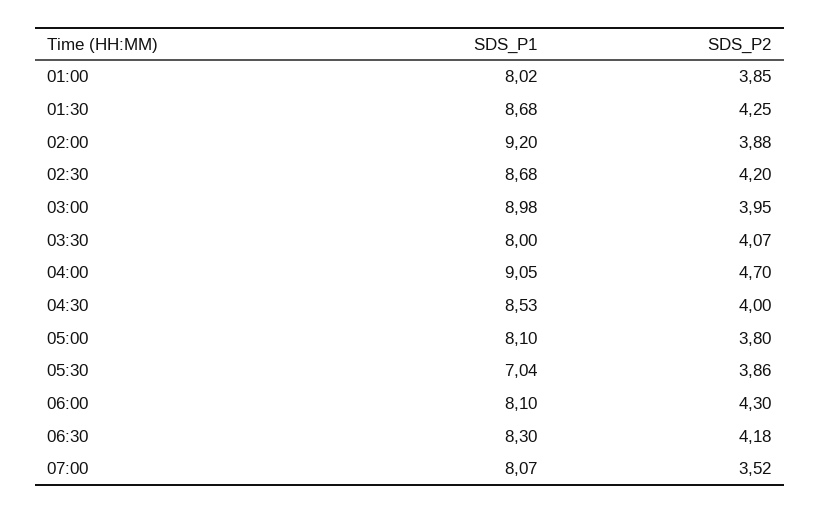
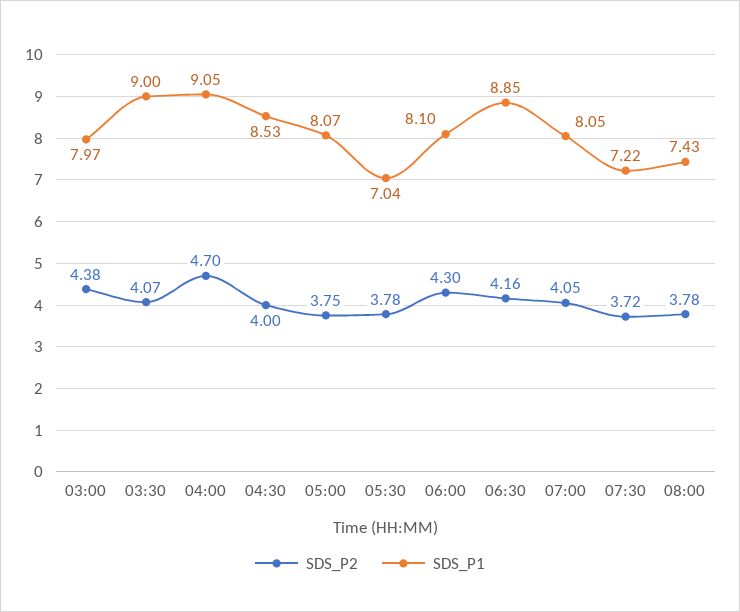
SDS_P1, 01:00: 8.02 -> none
SDS_P2, 01:00: 3.85 -> none
SDS_P1, 01:30: 8.68 -> none
SDS_P2, 01:30: 4.25 -> none
SDS_P1, 02:00: 9.2 -> none
SDS_P2, 02:00: 3.88 -> none
SDS_P1, 02:30: 8.68 -> none
SDS_P2, 02:30: 4.2 -> none
SDS_P1, 03:00: 8.98 -> 7.97
SDS_P2, 03:00: 3.95 -> 4.38
SDS_P1, 03:30: 8 -> 9
SDS_P1, 05:00: 8.1 -> 8.07
SDS_P2, 05:00: 3.8 -> 3.75
SDS_P2, 05:30: 3.86 -> 3.78
SDS_P1, 06:30: 8.3 -> 8.85
SDS_P2, 06:30: 4.18 -> 4.16
SDS_P1, 07:00: 8.07 -> 8.05
SDS_P2, 07:00: 3.52 -> 4.05
SDS_P2, 07:30: none -> 3.72
SDS_P1, 07:30: none -> 7.22
SDS_P2, 08:00: none -> 3.78
SDS_P1, 08:00: none -> 7.43

